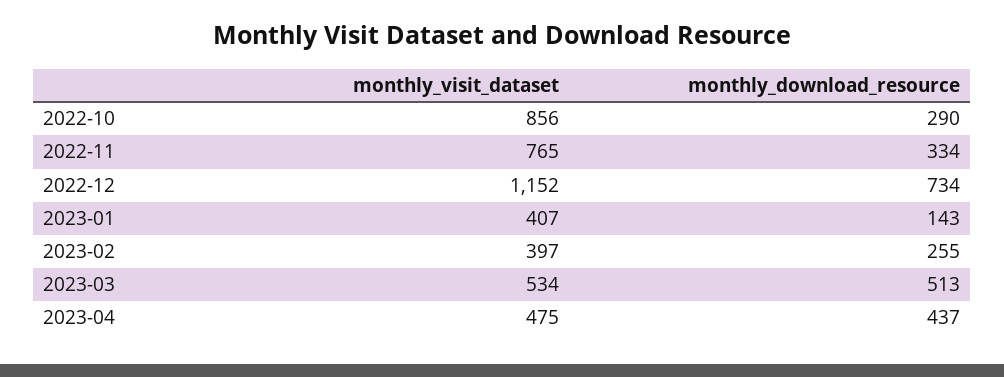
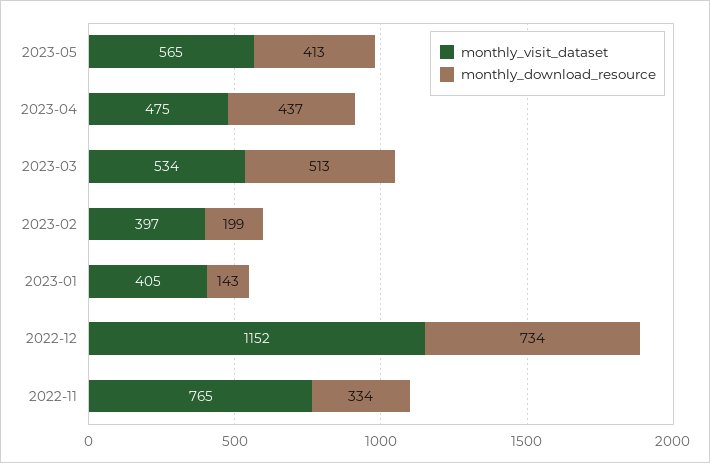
monthly_visit_dataset, 2022-10: 856 -> none
monthly_download_resource, 2022-10: 290 -> none
monthly_visit_dataset, 2023-01: 407 -> 405
monthly_download_resource, 2023-02: 255 -> 199
monthly_visit_dataset, 2023-05: none -> 565
monthly_download_resource, 2023-05: none -> 413

